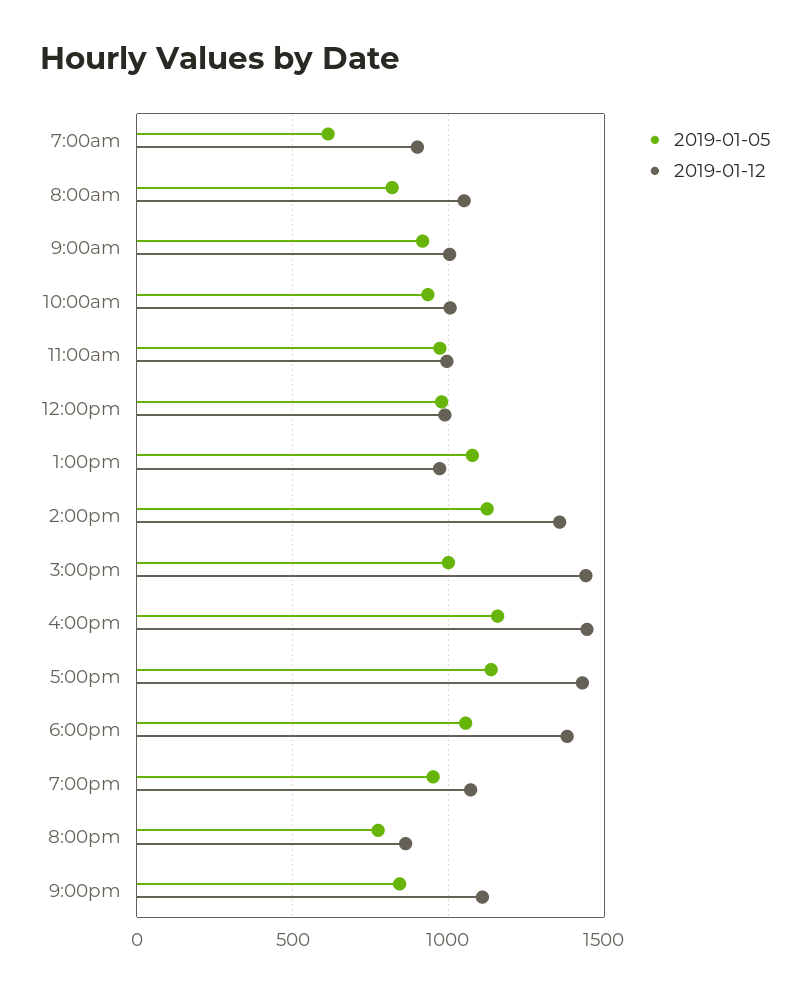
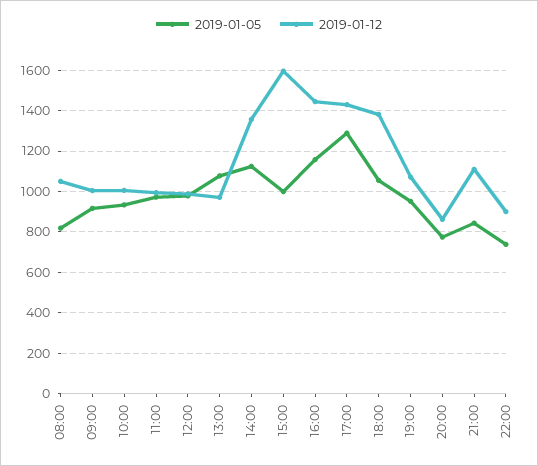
2019-01-05, 7:00am: 600 -> none
2019-01-12, 7:00am: 900 -> none
2019-01-12, 3:00pm: 1450 -> 1600
2019-01-05, 5:00pm: 1150 -> 1300
2019-01-05, 22:00: none -> 750
2019-01-12, 22:00: none -> 900

